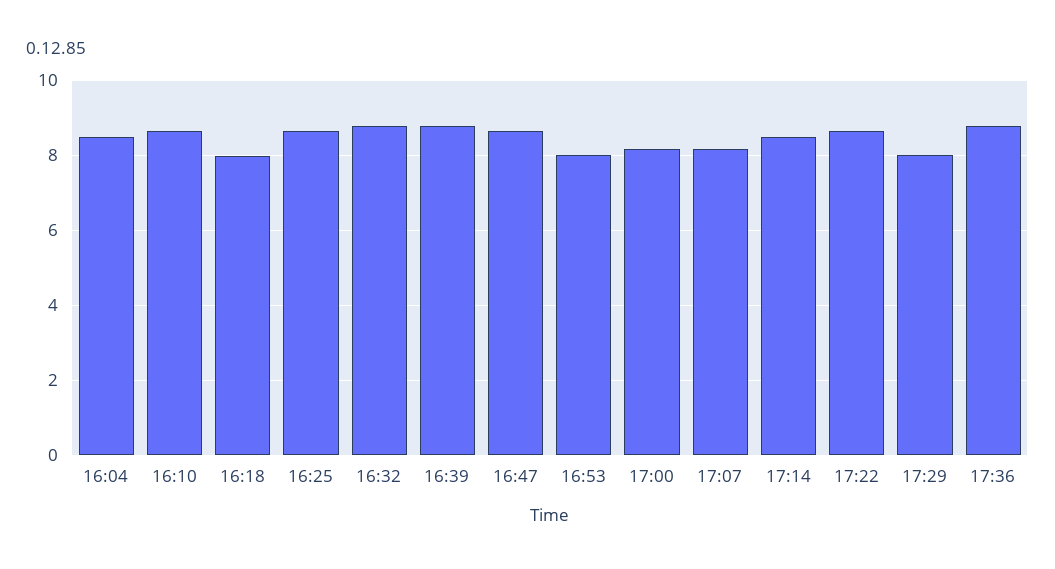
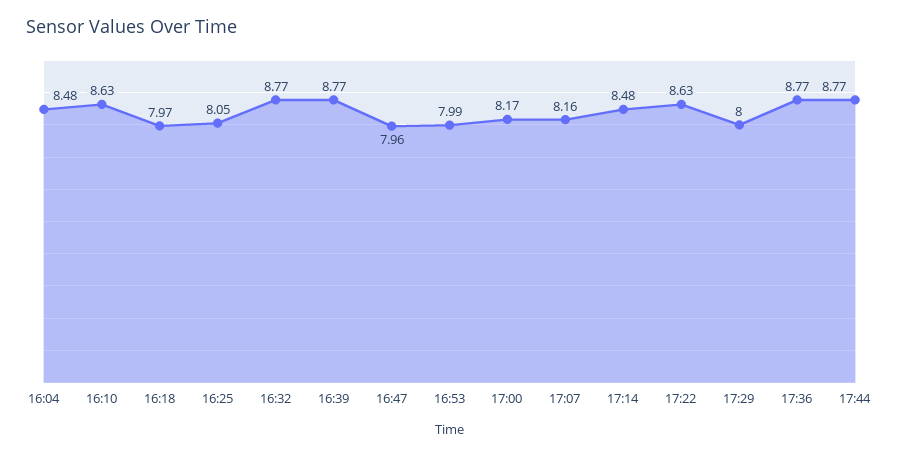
16:25: 8.6 -> 8.05
16:47: 8.6 -> 7.96
17:44: none -> 8.77

